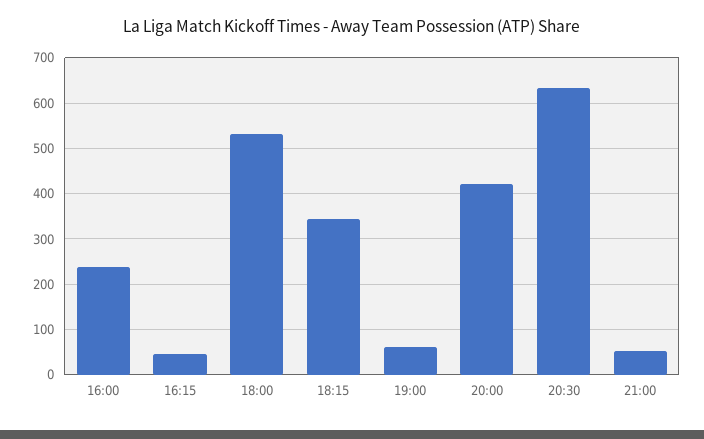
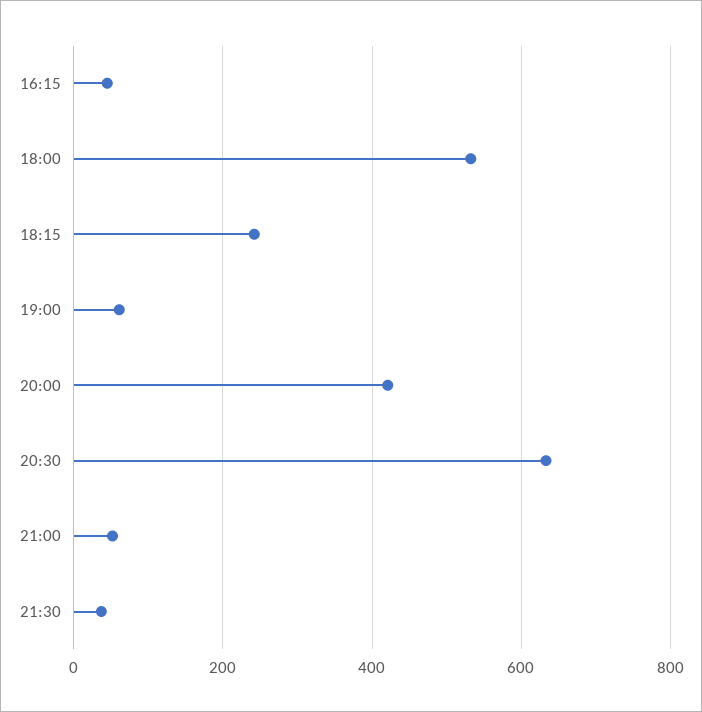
16:00: 240 -> none
18:15: 340 -> 240
21:30: none -> 40

